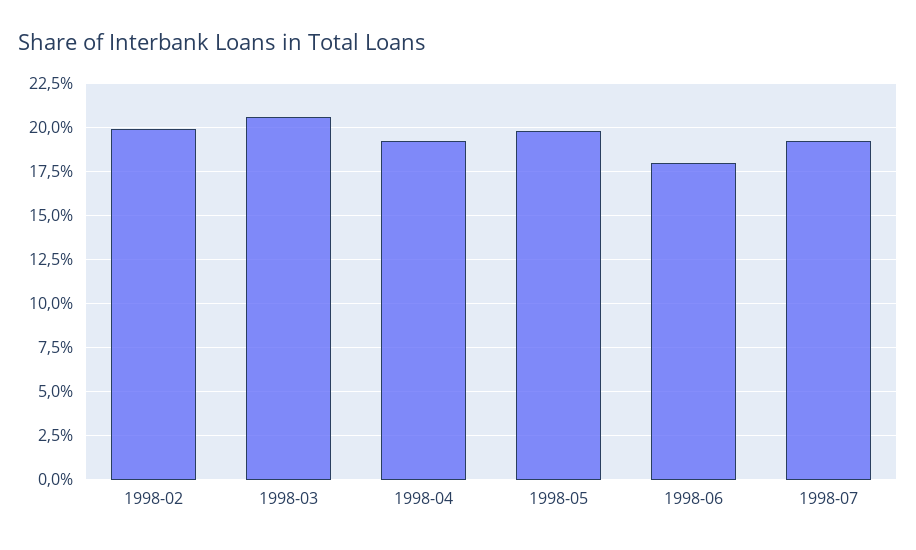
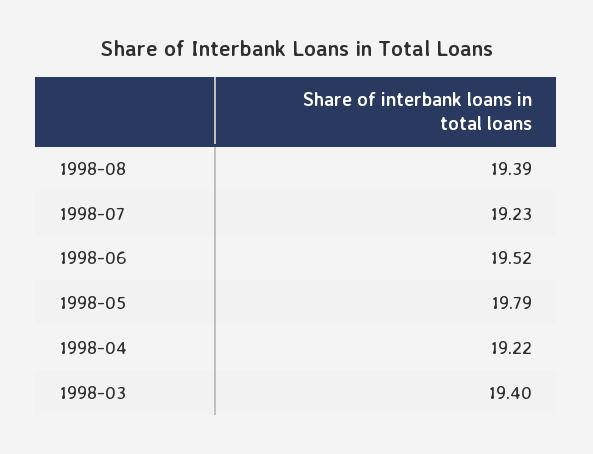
1998-02: 20 -> none
1998-03: 20.5 -> 19.4
1998-06: 18 -> 19.52
1998-08: none -> 19.39

